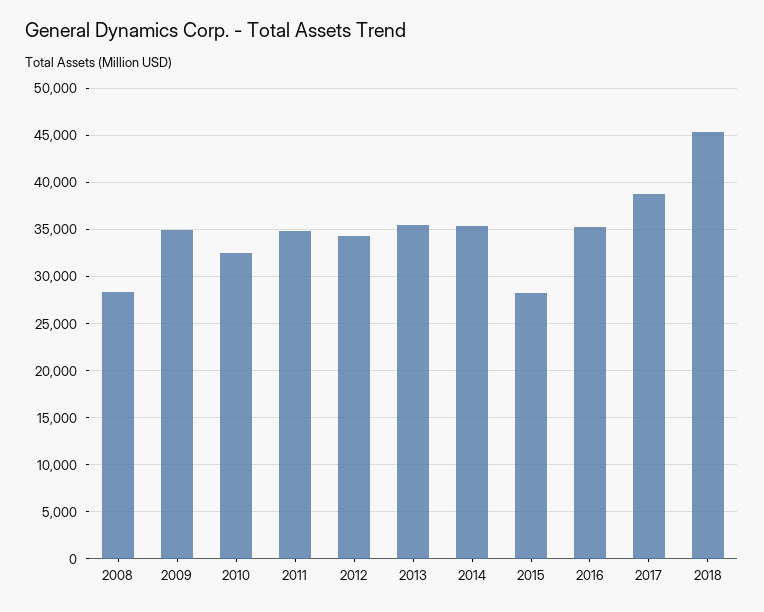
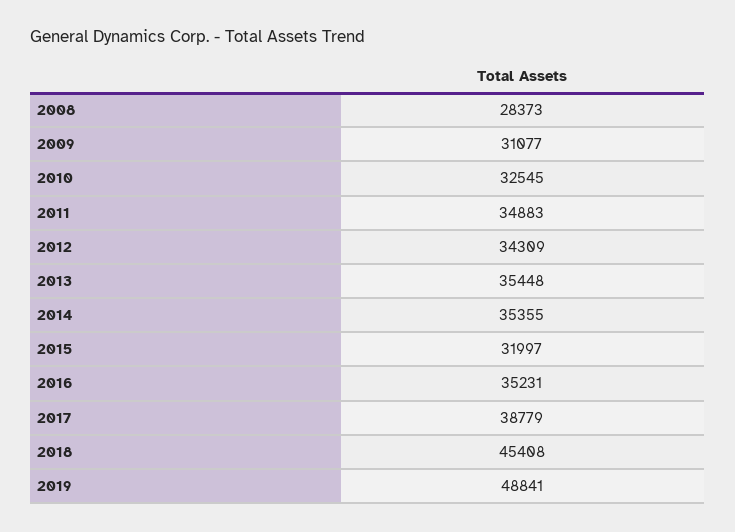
2009: 35000 -> 31077
2015: 28000 -> 31997
2019: none -> 48841

